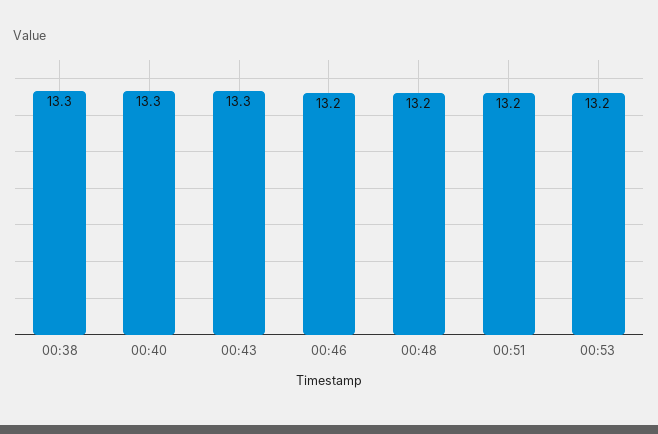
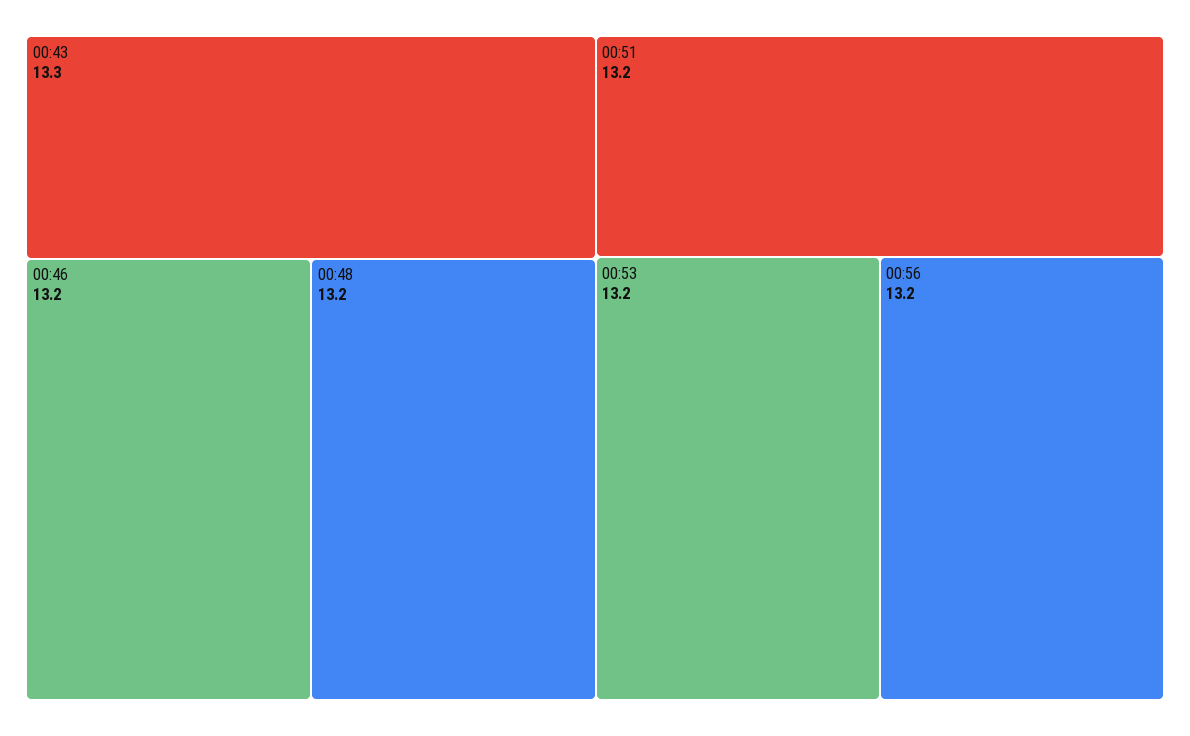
00:38: 13.3 -> none
00:40: 13.3 -> none
00:56: none -> 13.2

